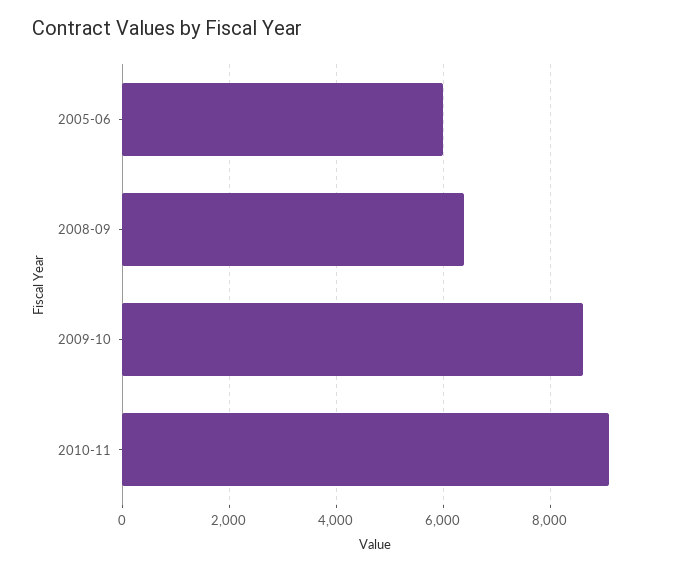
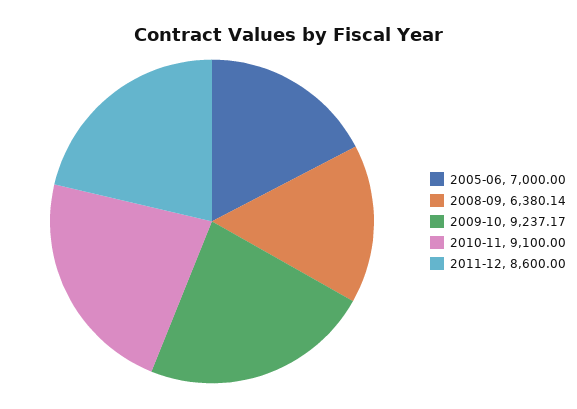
2005-06: 6000 -> 7000
2009-10: 8600 -> 9237.17
2011-12: none -> 8600

